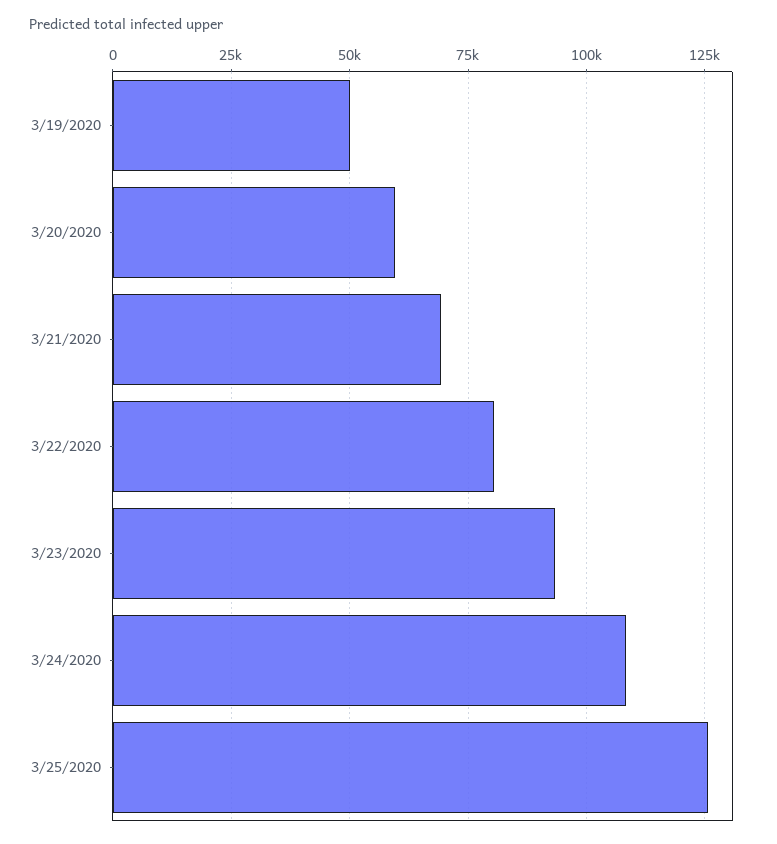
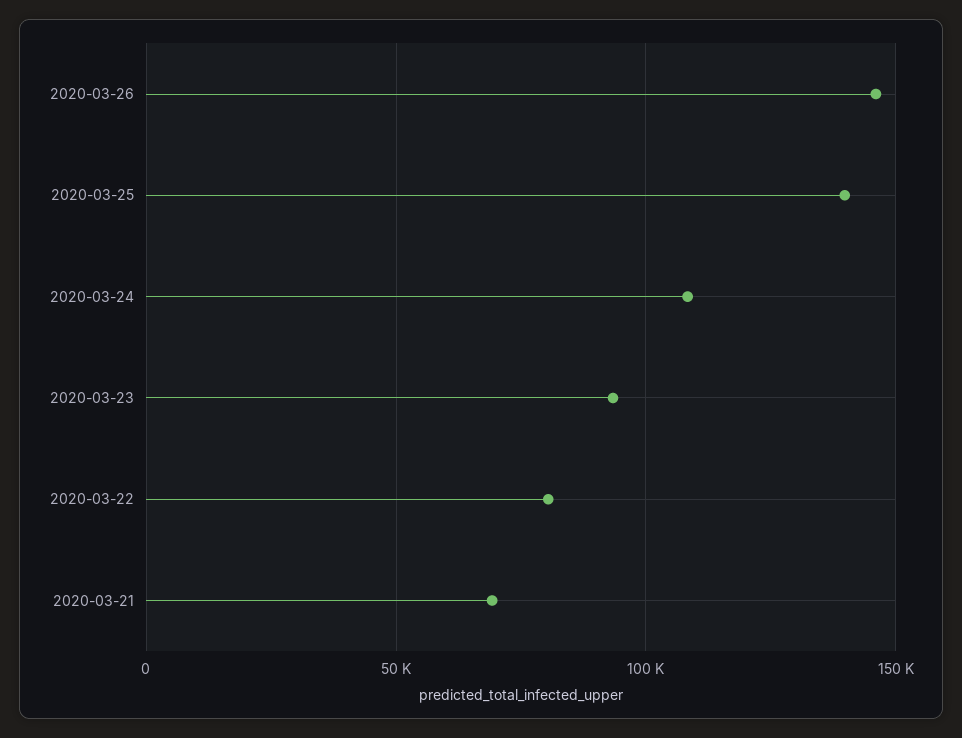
3/19/2020: 50000 -> none
3/20/2020: 60000 -> none
3/25/2020: 125000 -> 140000
2020-03-26: none -> 145000

